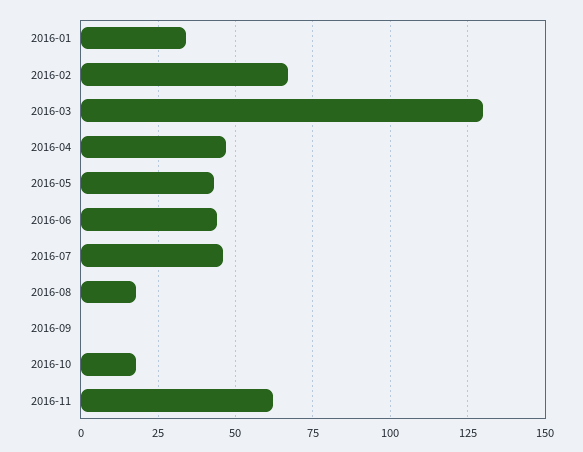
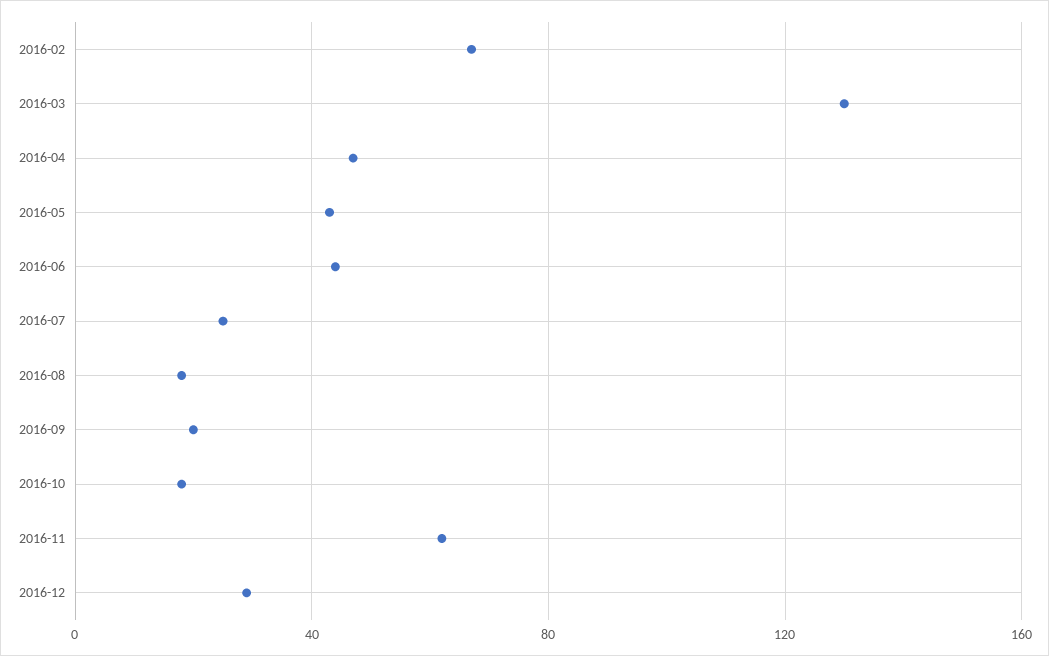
2016-01: 35 -> none
2016-07: 45 -> 25
2016-09: 0 -> 20
2016-12: none -> 30

